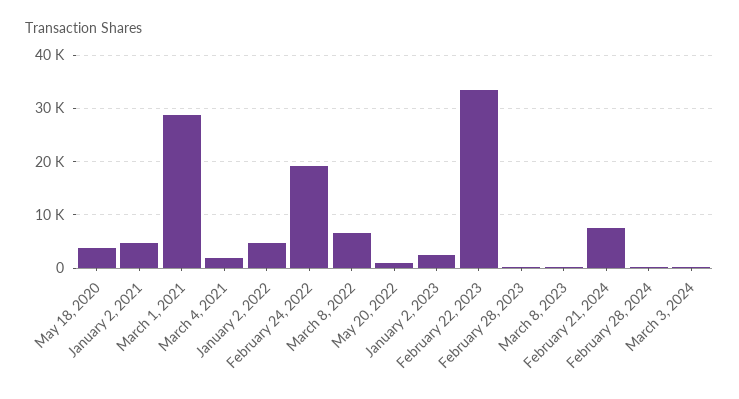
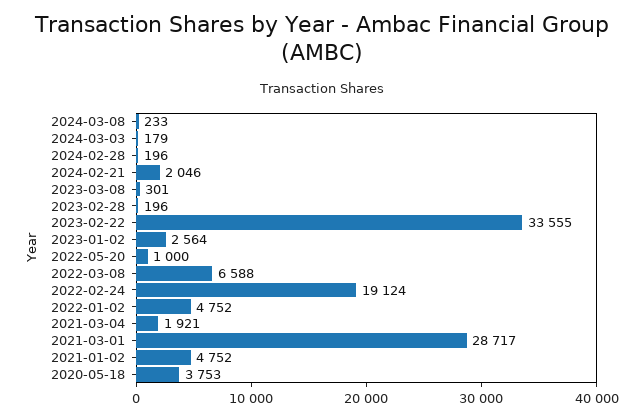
February 21, 2024: 8000 -> 2046
2024-03-08: none -> 233

